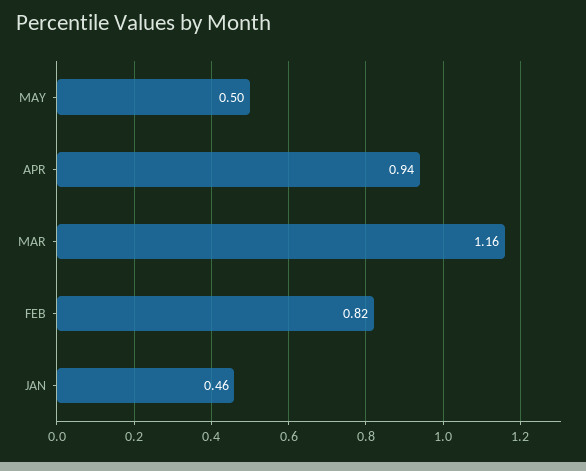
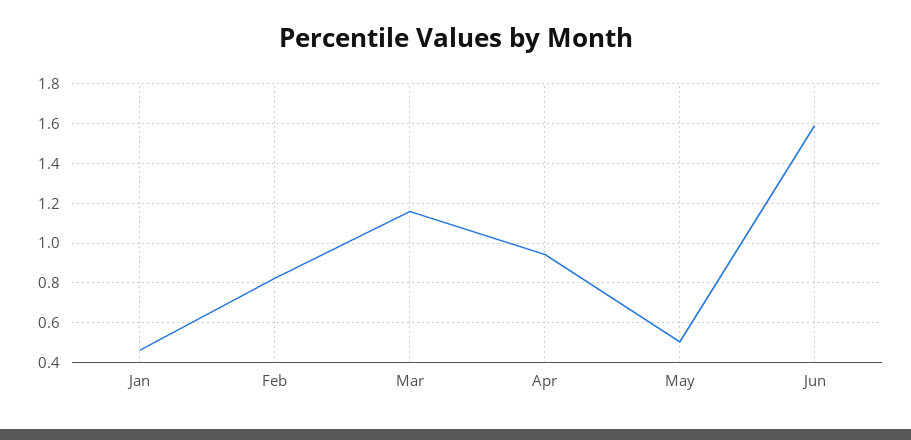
Jun: none -> 1.6

